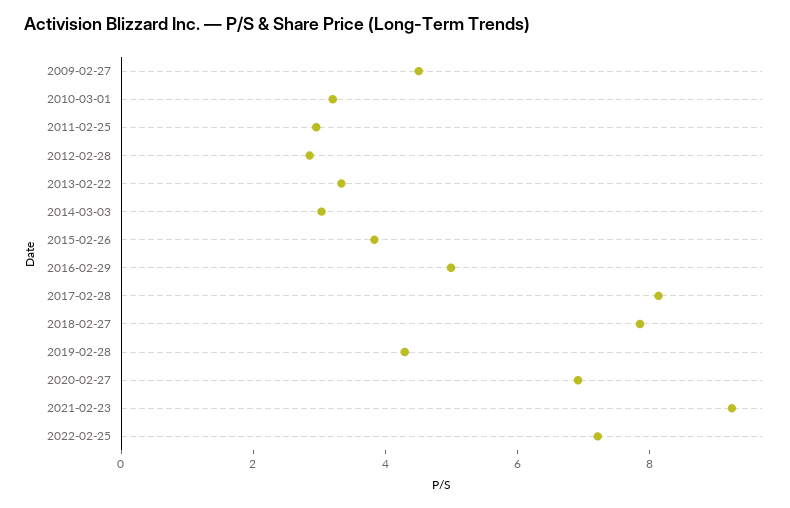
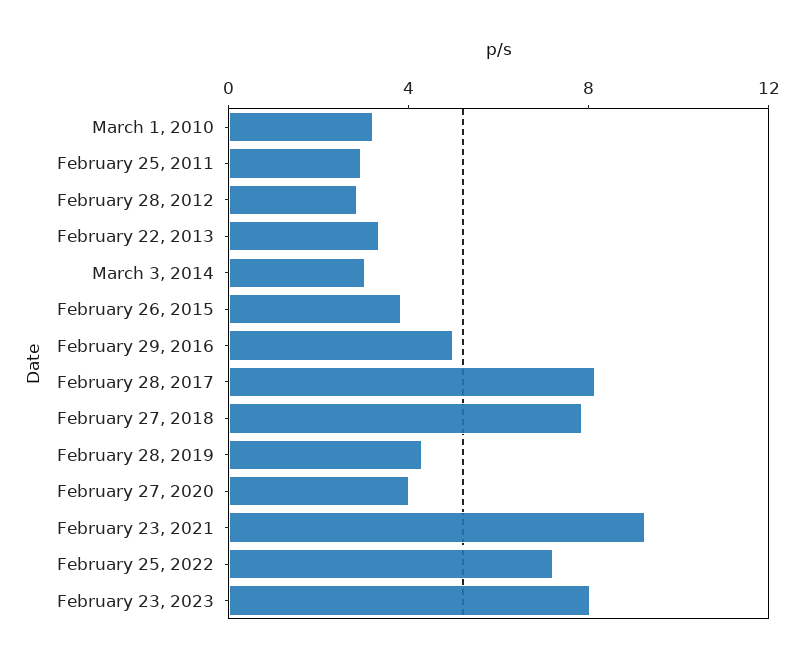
2009-02-27: 4.5 -> none
2020-02-27: 7 -> 4
February 23, 2023: none -> 8

